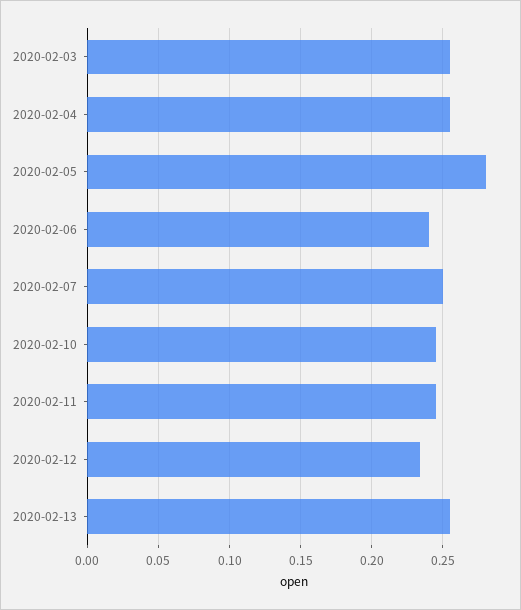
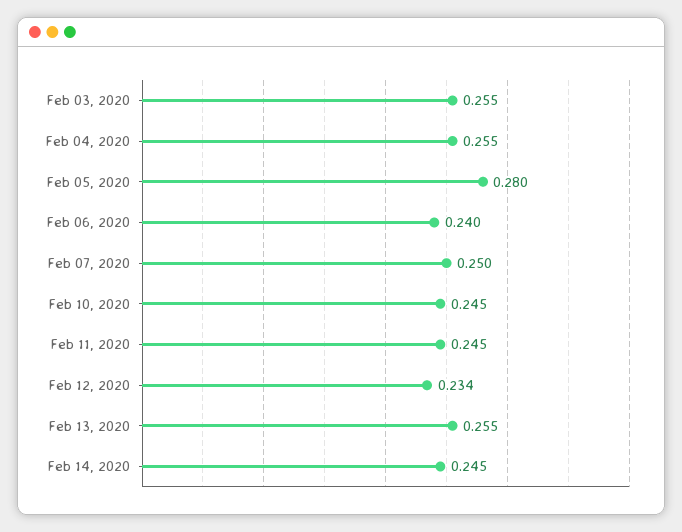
Feb 14, 2020: none -> 0.245

